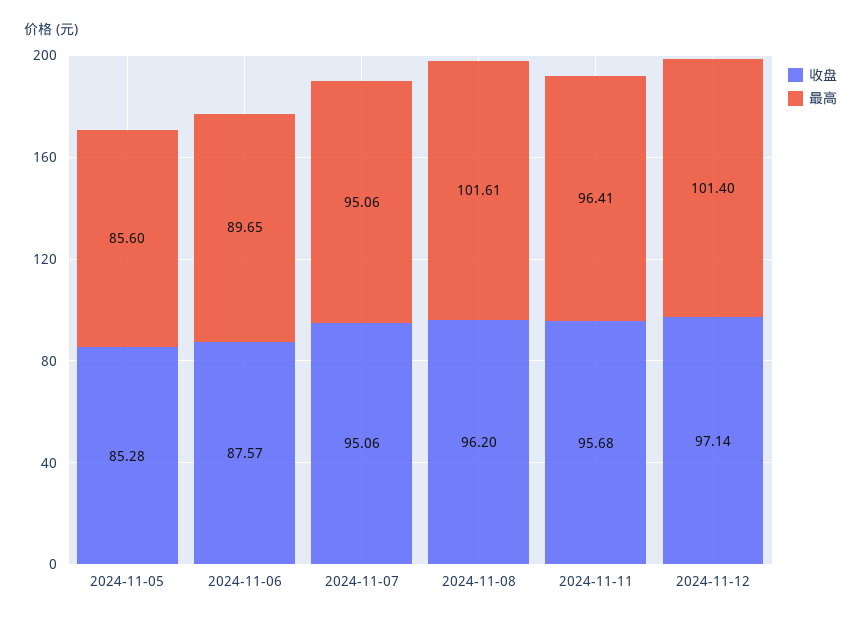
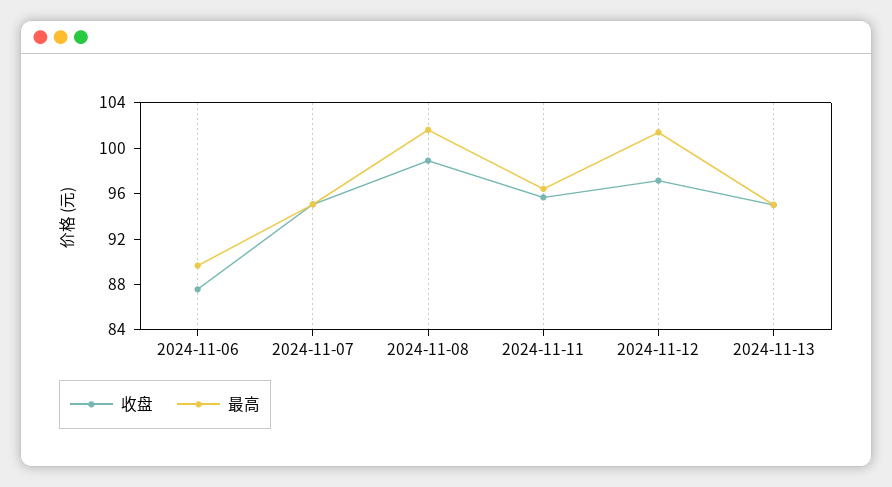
收盘, 2024-11-05: 85.28 -> none
最高, 2024-11-05: 85.6 -> none
收盘, 2024-11-08: 96.2 -> 99
收盘, 2024-11-13: none -> 95
最高, 2024-11-13: none -> 95

